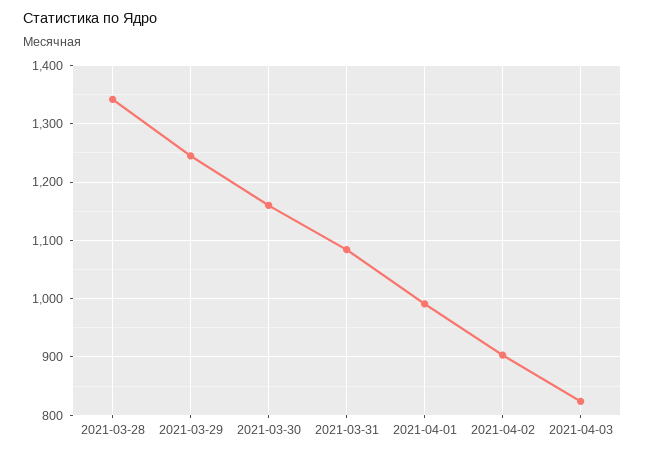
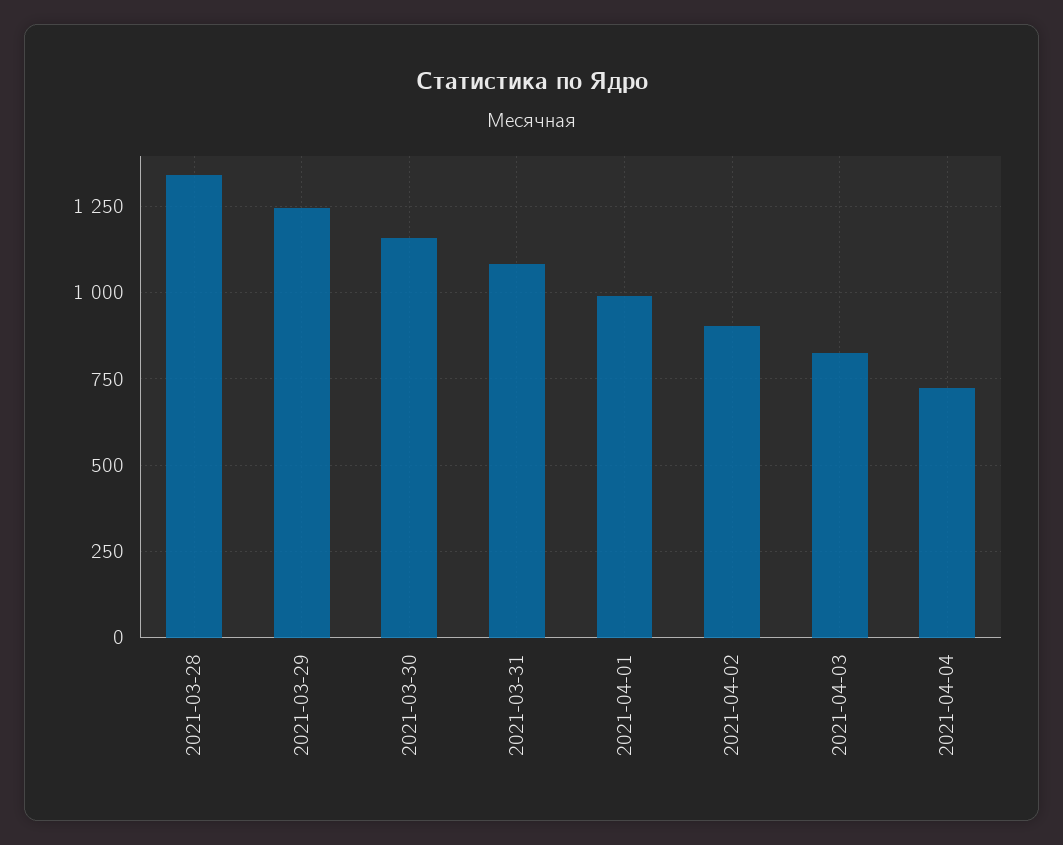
2021-04-04: none -> 725

